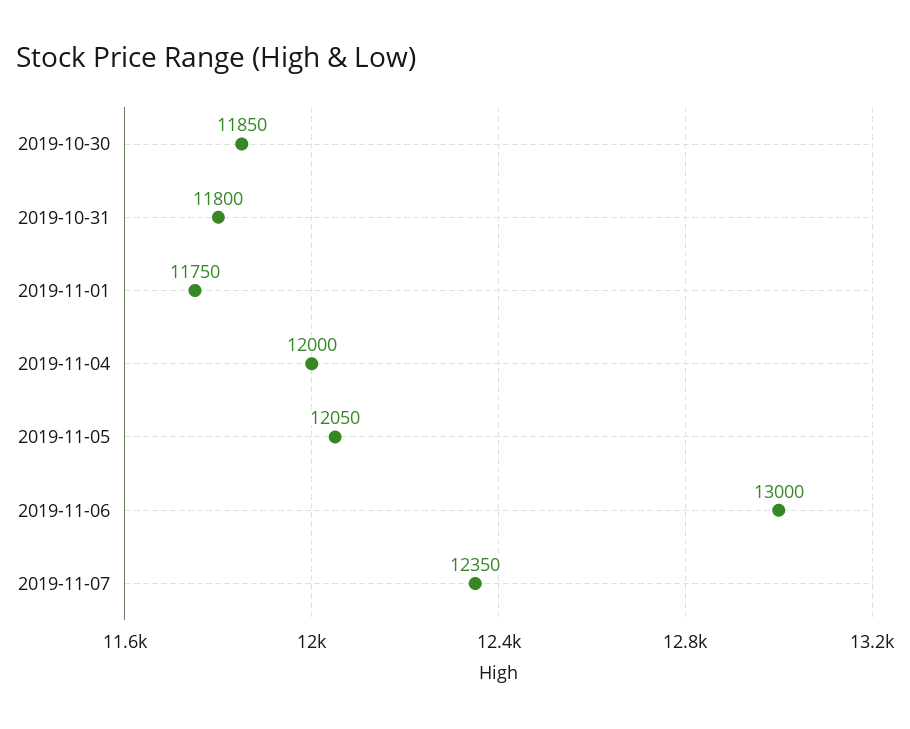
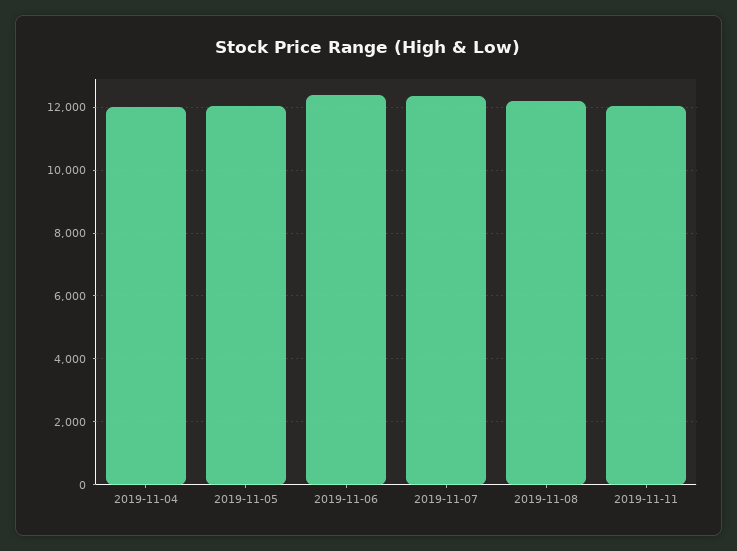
2019-10-30: 11850 -> none
2019-10-31: 11800 -> none
2019-11-01: 11750 -> none
2019-11-06: 13000 -> 12400
2019-11-08: none -> 12200
2019-11-11: none -> 12000

